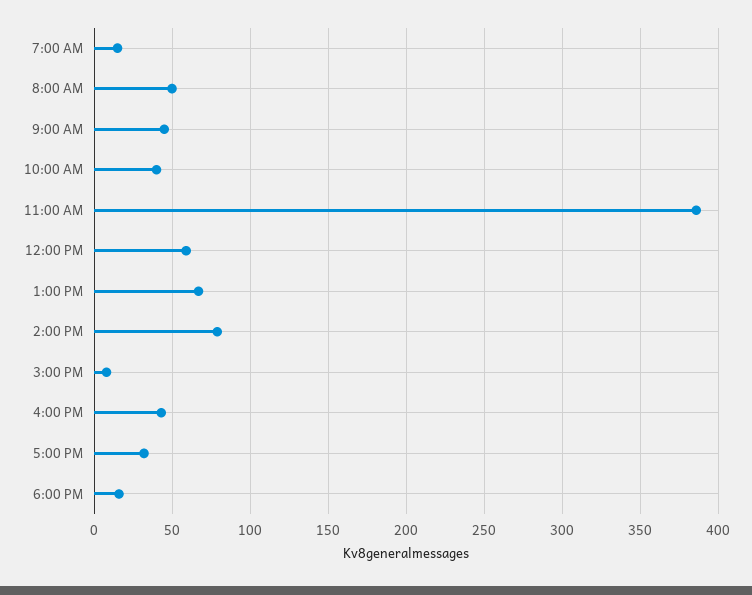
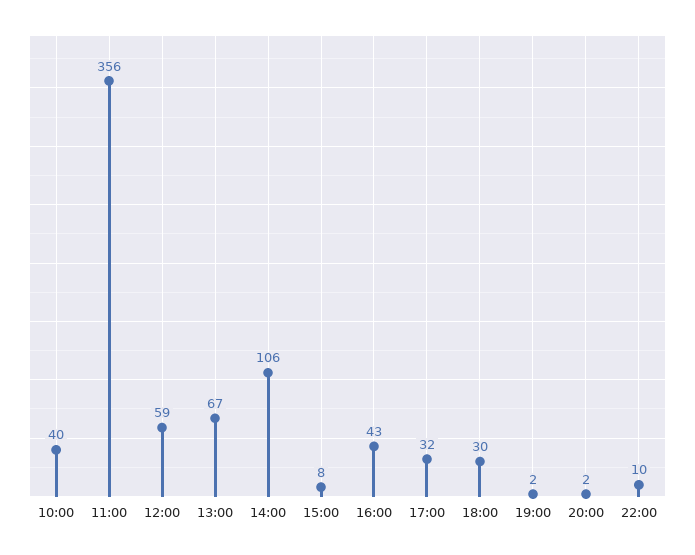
7:00 AM: 15 -> none
8:00 AM: 50 -> none
9:00 AM: 45 -> none
11:00 AM: 385 -> 356
2:00 PM: 80 -> 106
6:00 PM: 15 -> 30
19:00: none -> 2
20:00: none -> 2
22:00: none -> 10

